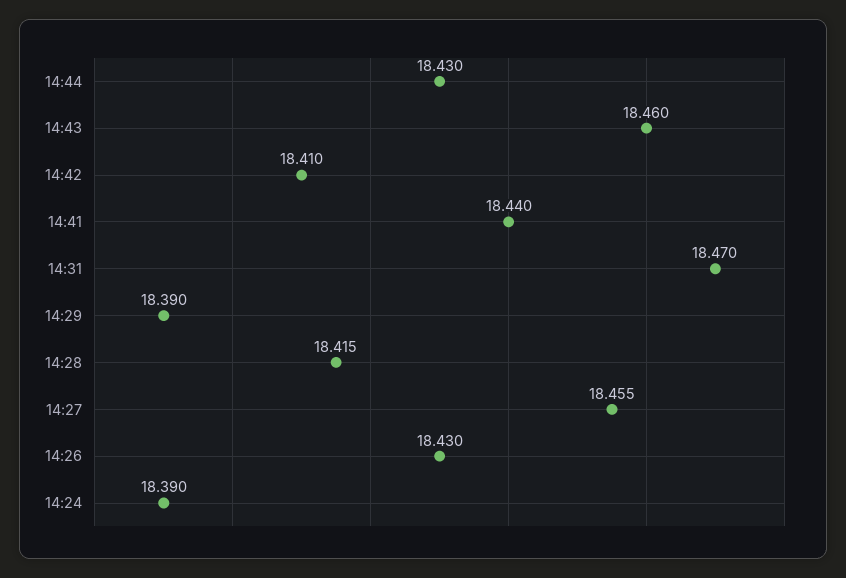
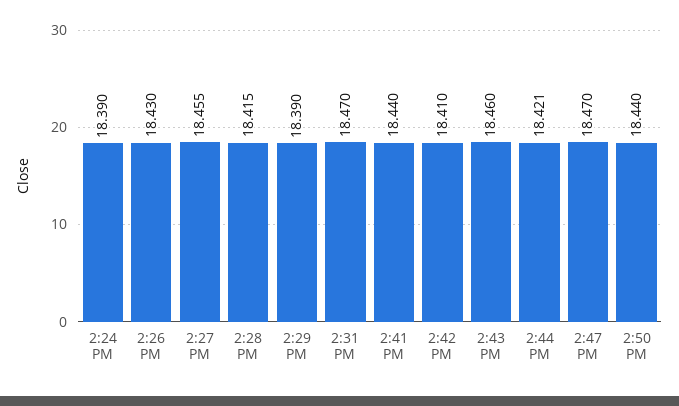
14:44: 18.43 -> 18.421
2:47 PM: none -> 18.47
2:50 PM: none -> 18.44

